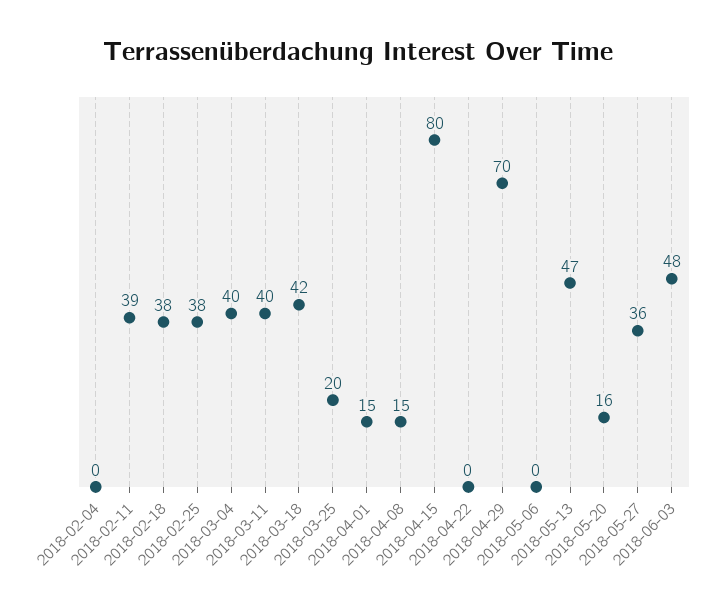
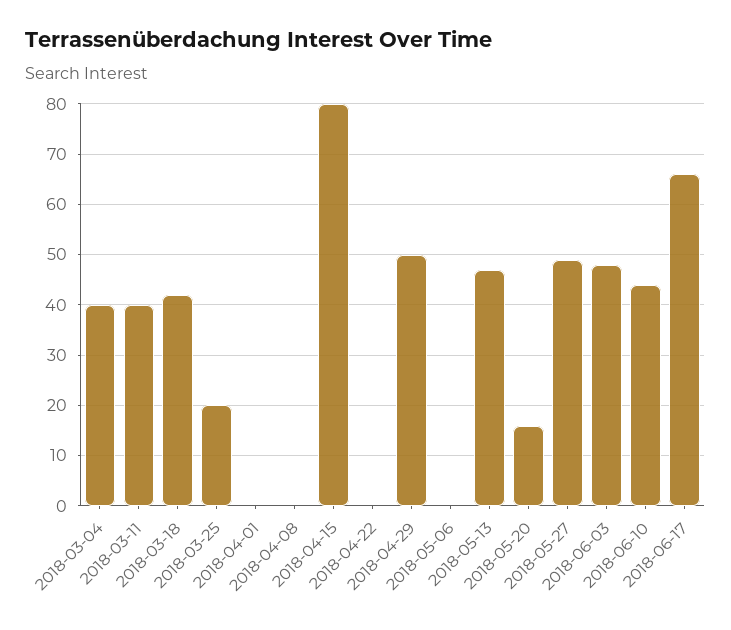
2018-02-04: 0 -> none
2018-02-11: 39 -> none
2018-02-18: 38 -> none
2018-02-25: 38 -> none
2018-04-01: 15 -> 0
2018-04-08: 15 -> 0
2018-04-29: 70 -> 50
2018-05-27: 36 -> 50
2018-06-10: none -> 45
2018-06-17: none -> 65

